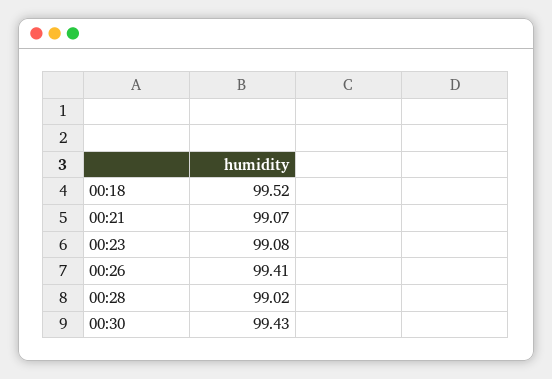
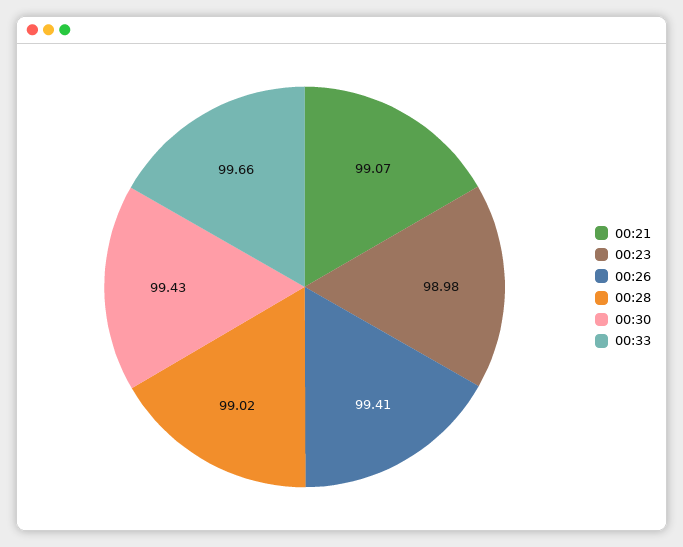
00:18: 99.52 -> none
00:23: 99.08 -> 98.98
00:33: none -> 99.66

